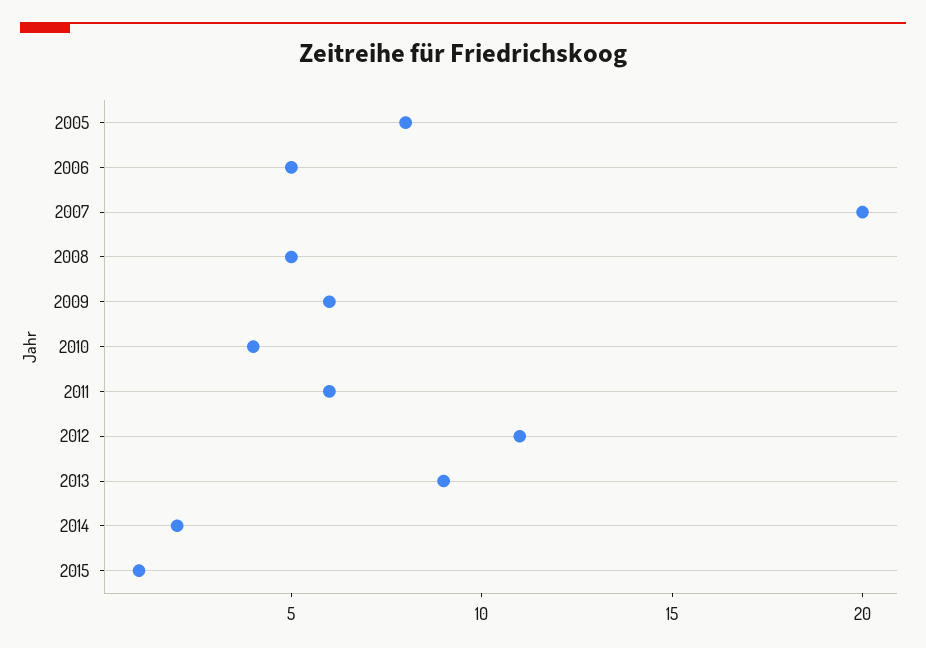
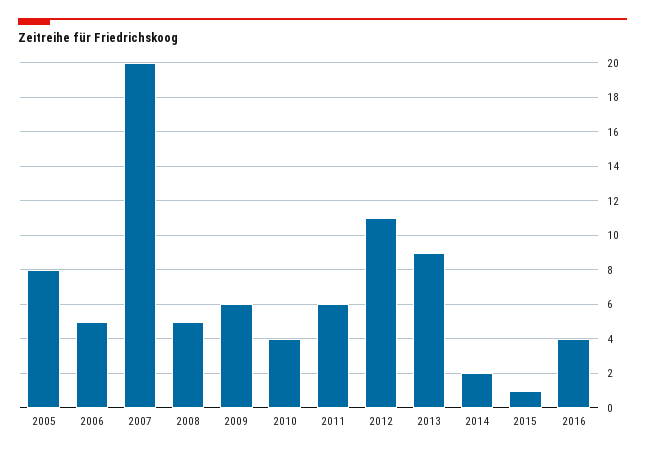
2016: none -> 4

